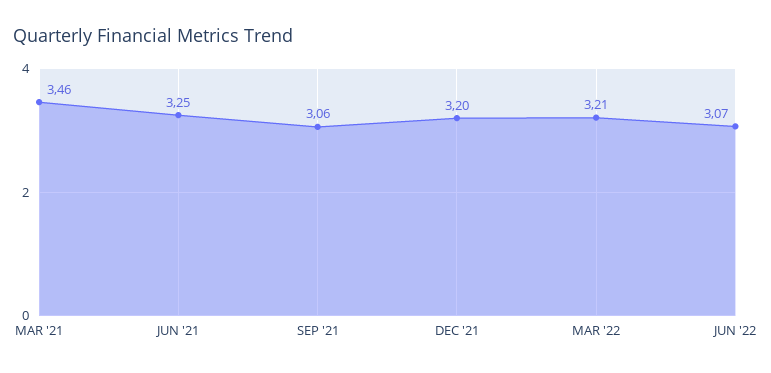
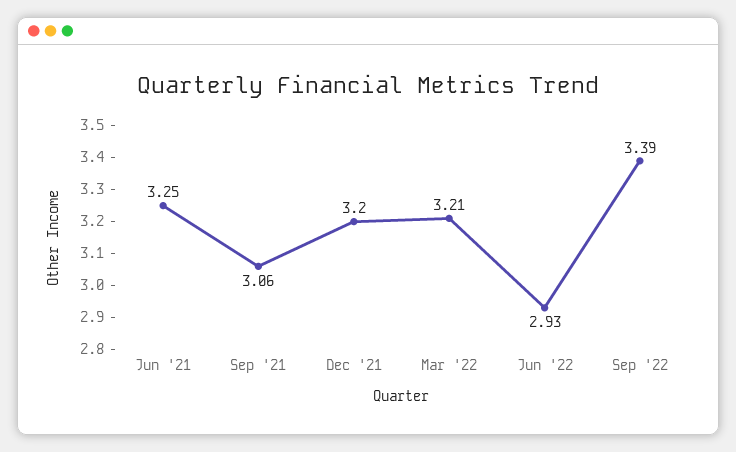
MAR '21: 3.46 -> none
JUN '22: 3.07 -> 2.93
Sep '22: none -> 3.39

